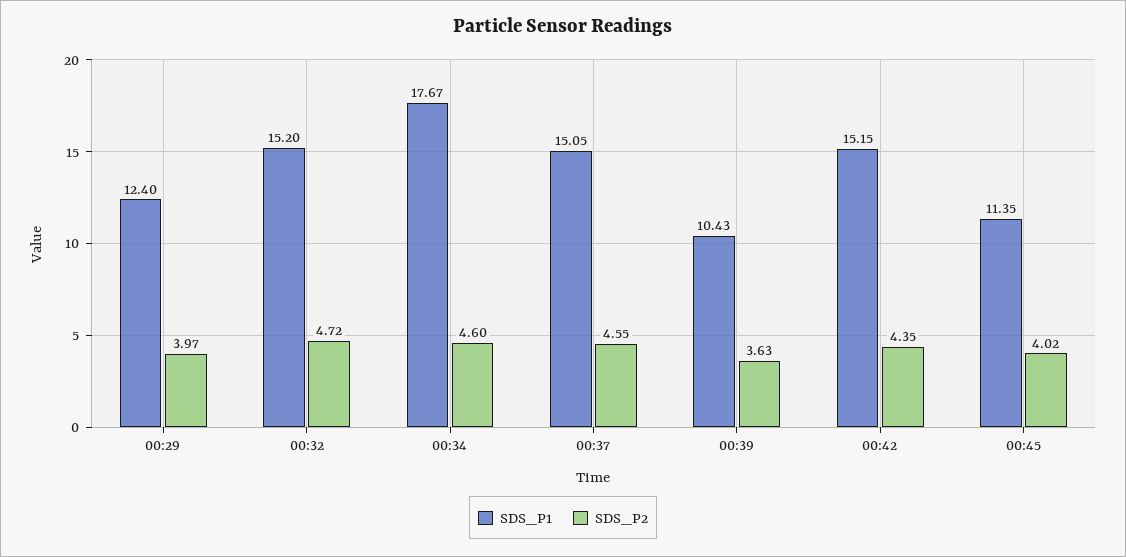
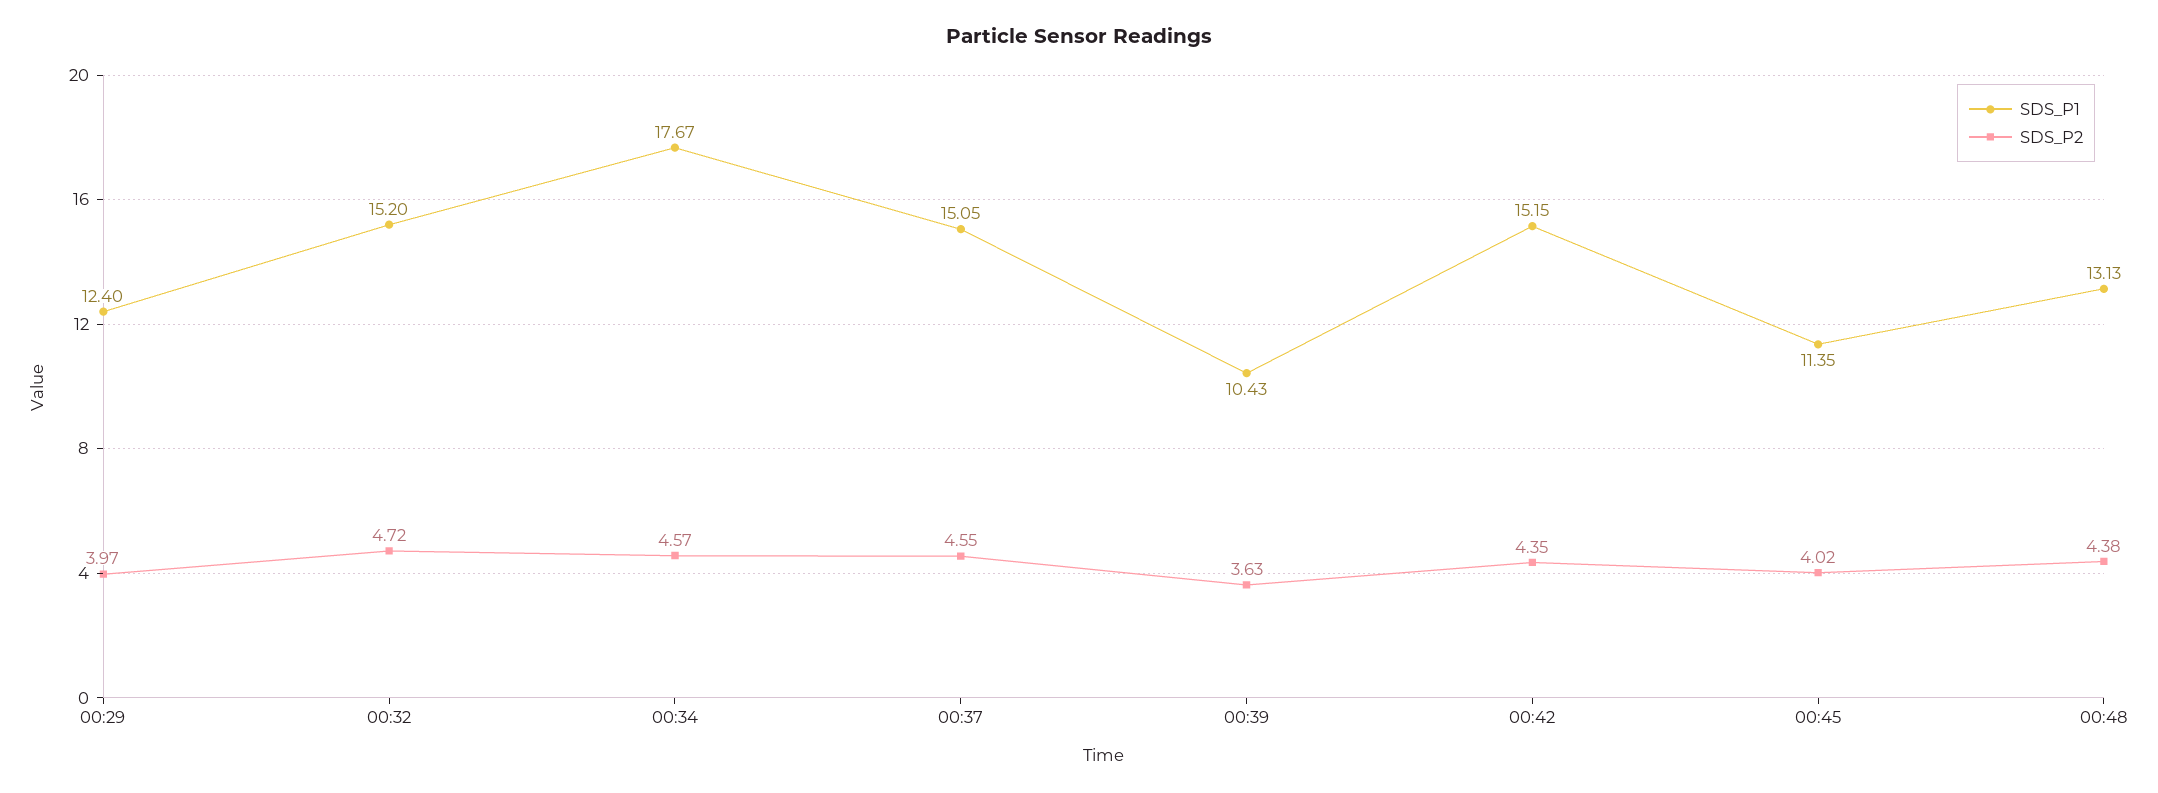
SDS_P2, 00:34: 4.6 -> 4.57
SDS_P1, 00:48: none -> 13.13
SDS_P2, 00:48: none -> 4.38

